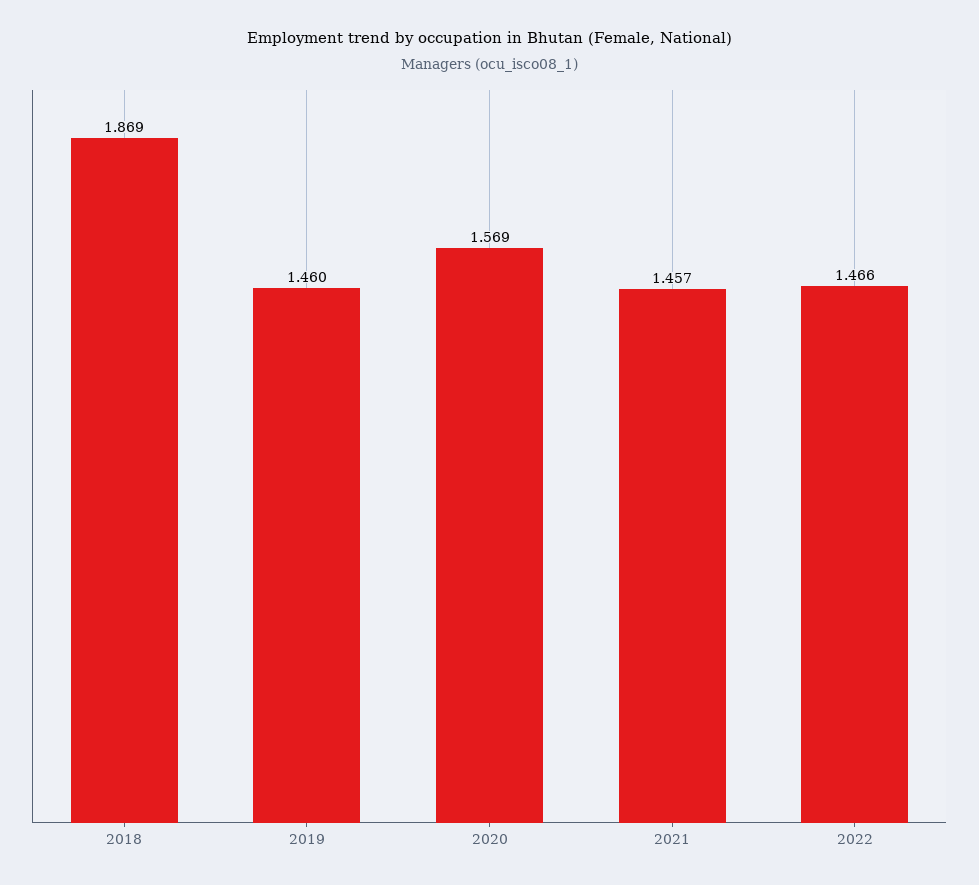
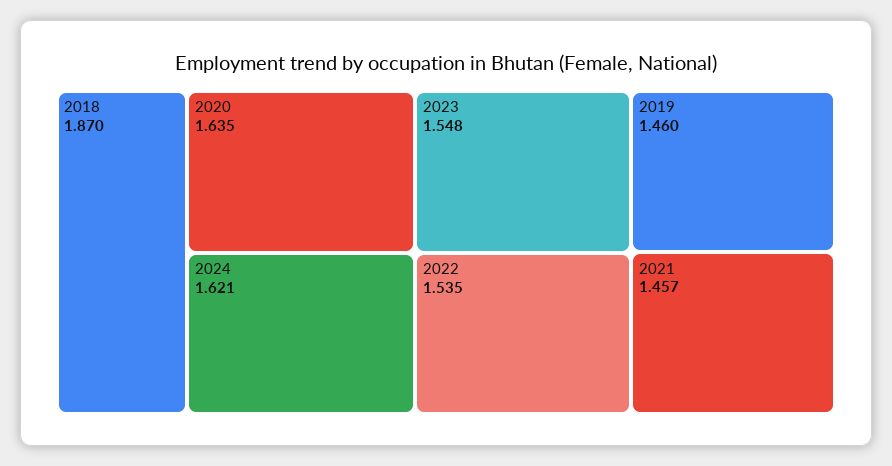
2018: 1.869 -> 1.87
2020: 1.569 -> 1.635
2022: 1.466 -> 1.535
2024: none -> 1.621
2023: none -> 1.548

